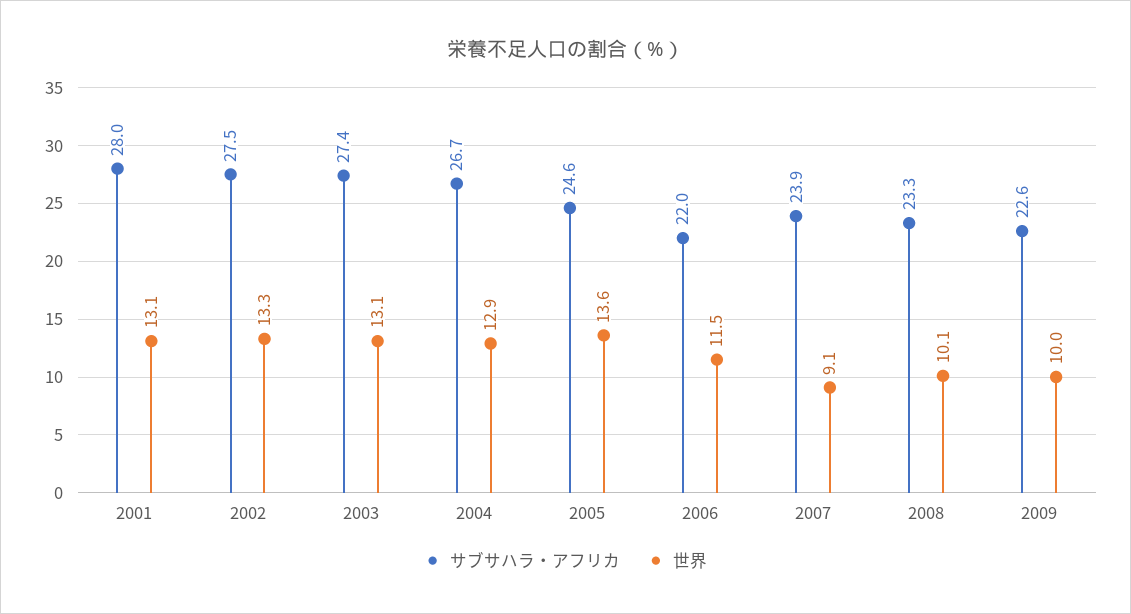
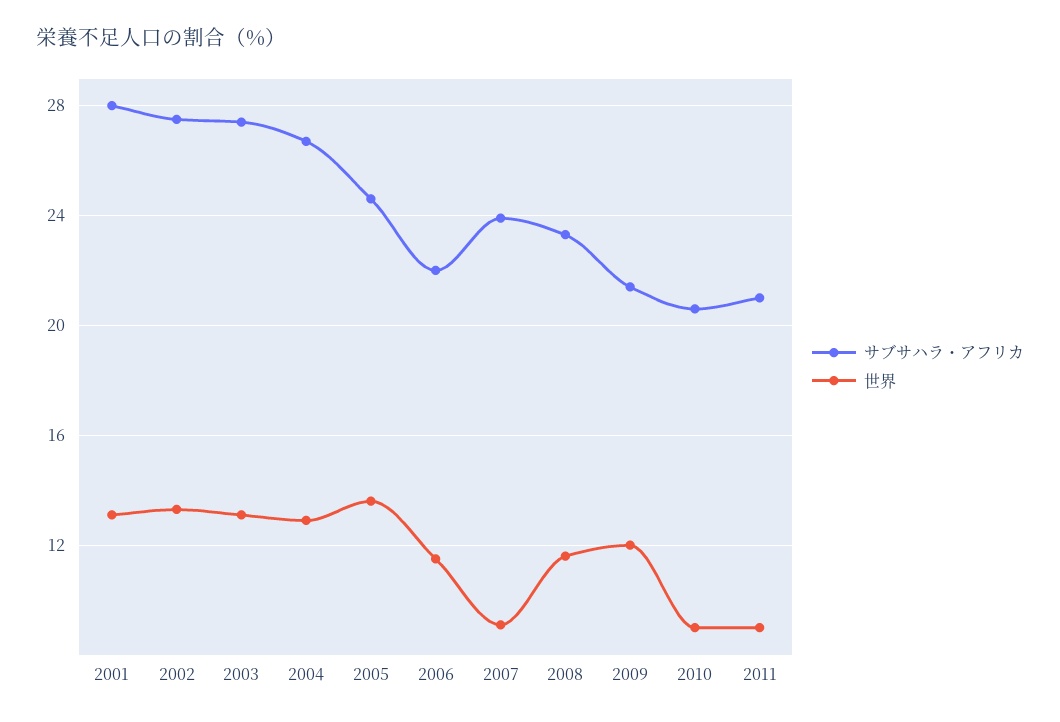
世界, 2008: 10.1 -> 11.5
サブサハラ・アフリカ, 2009: 22.6 -> 21.5
世界, 2009: 10 -> 12
サブサハラ・アフリカ, 2010: none -> 20.5
世界, 2010: none -> 9
サブサハラ・アフリカ, 2011: none -> 21
世界, 2011: none -> 9

